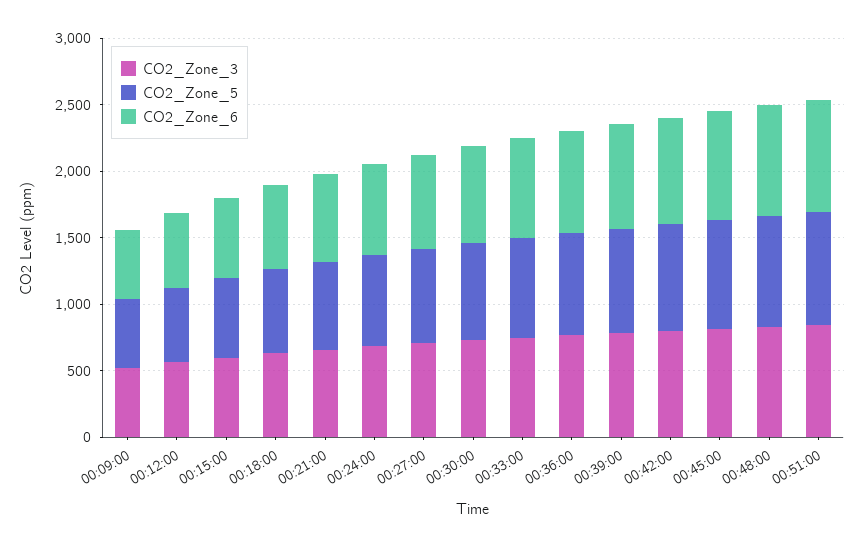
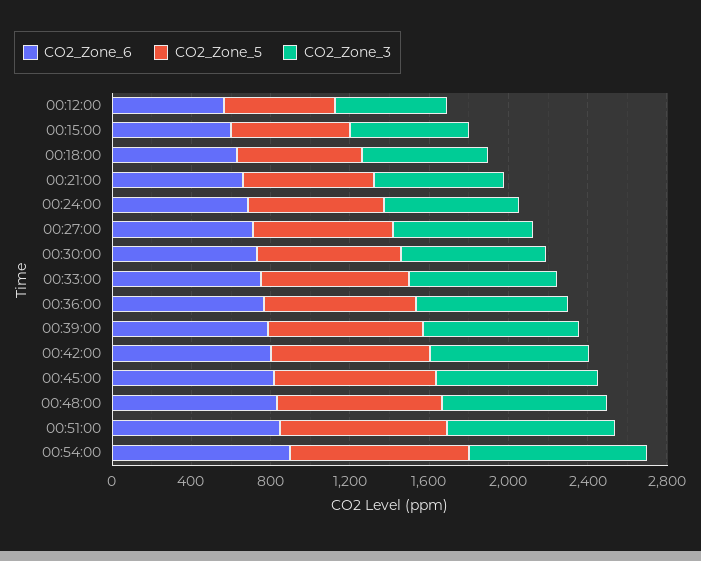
CO2_Zone_3, 00:09:00: 500 -> none
CO2_Zone_5, 00:09:00: 500 -> none
CO2_Zone_6, 00:09:00: 500 -> none
CO2_Zone_6, 00:54:00: none -> 900
CO2_Zone_5, 00:54:00: none -> 900
CO2_Zone_3, 00:54:00: none -> 900

